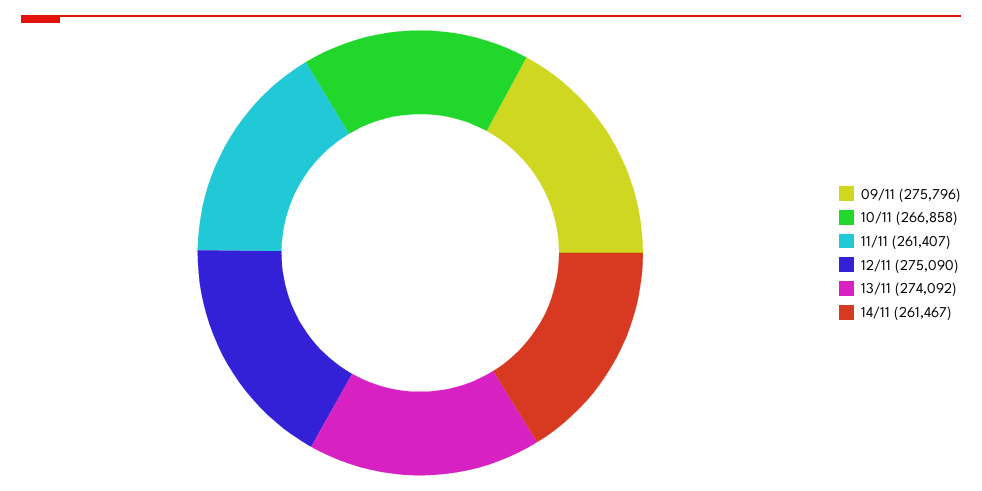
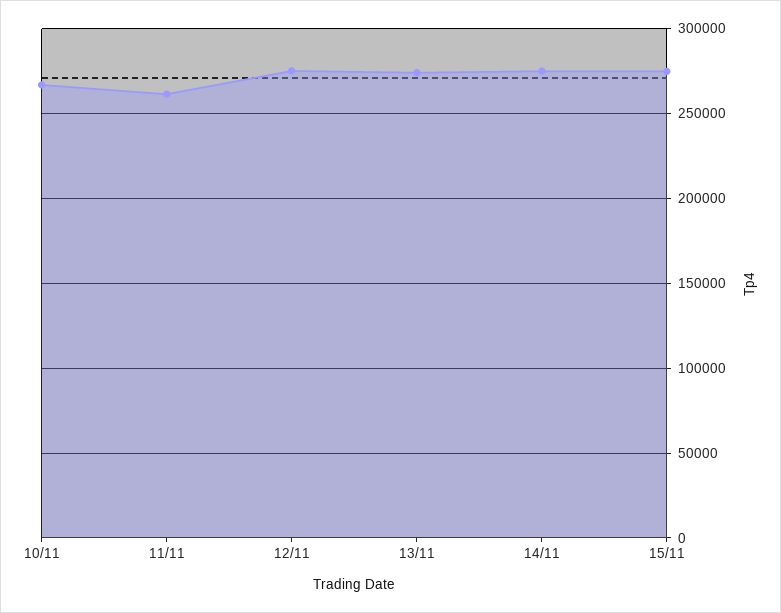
09/11: 275796 -> none
14/11: 261467 -> 275000
15/11: none -> 275000

